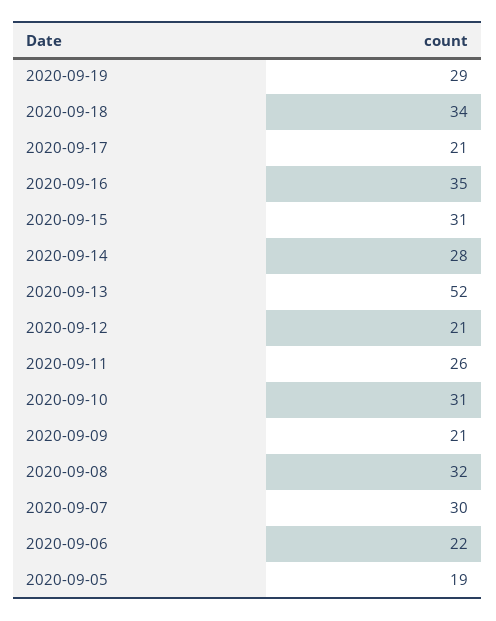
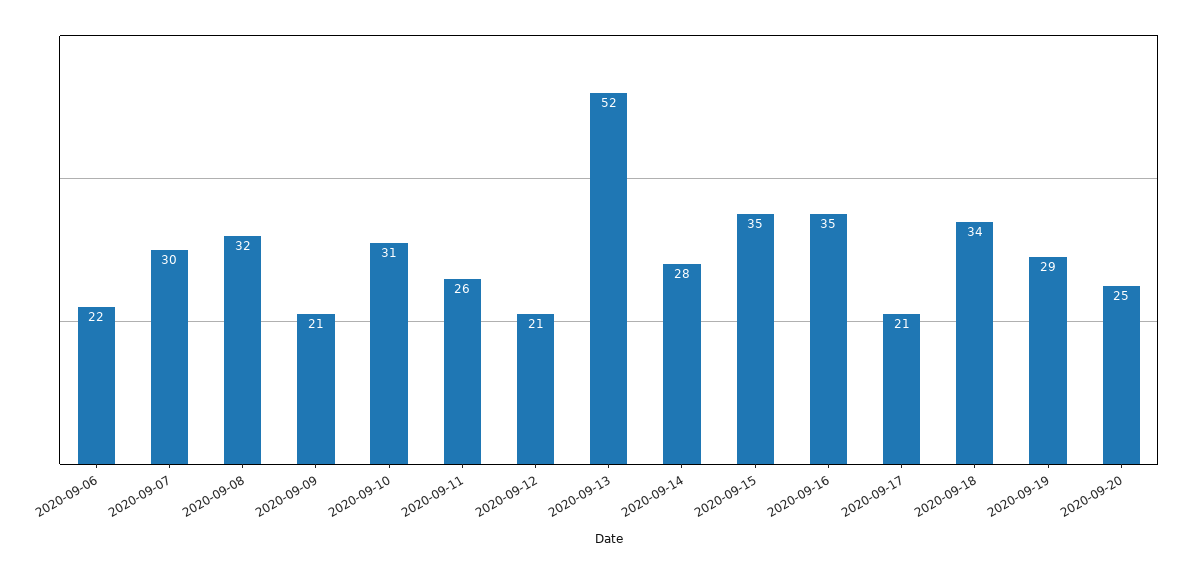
2020-09-15: 31 -> 35
2020-09-05: 19 -> none
2020-09-20: none -> 25

